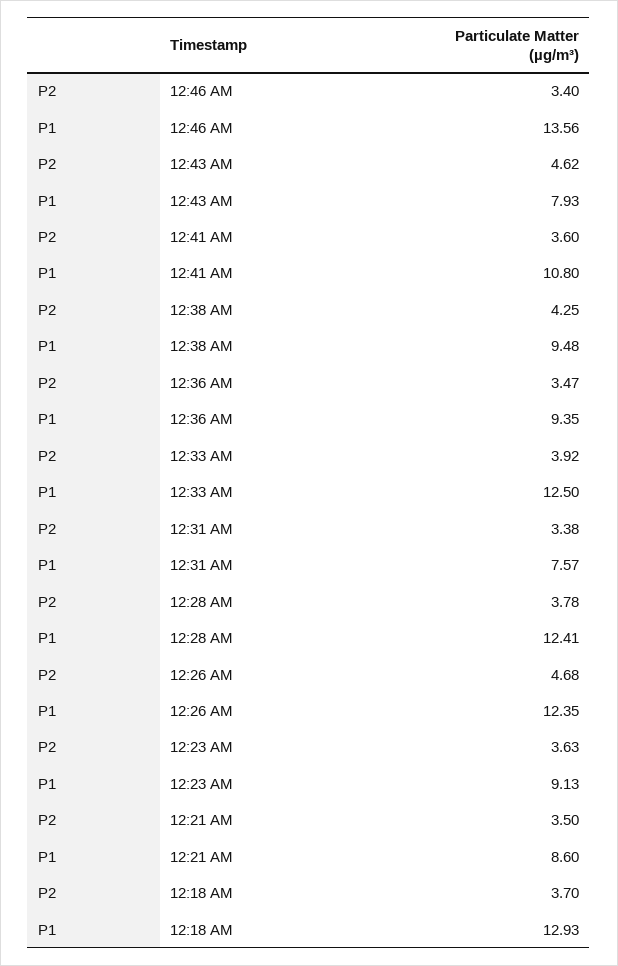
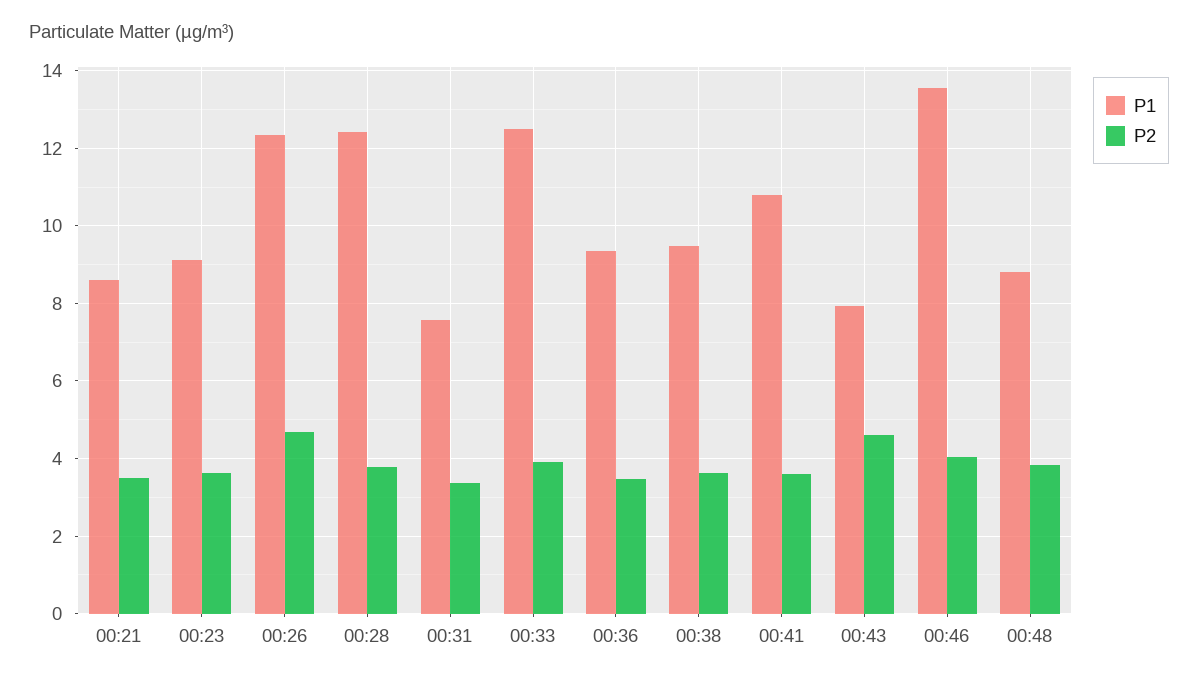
P2, 12:46 AM: 3.4 -> 4
P2, 12:38 AM: 4.25 -> 3.6
P2, 12:18 AM: 3.7 -> none
P1, 12:18 AM: 12.93 -> none
P1, 00:48: none -> 8.8
P2, 00:48: none -> 3.8

